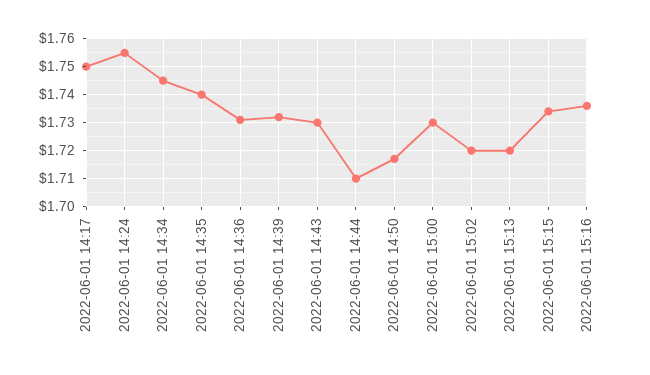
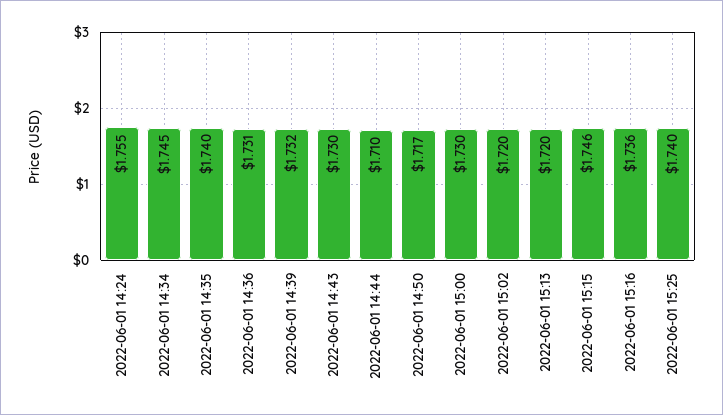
2022-06-01 14:17: 1.75 -> none
2022-06-01 15:15: 1.735 -> 1.746
2022-06-01 15:25: none -> 1.74

